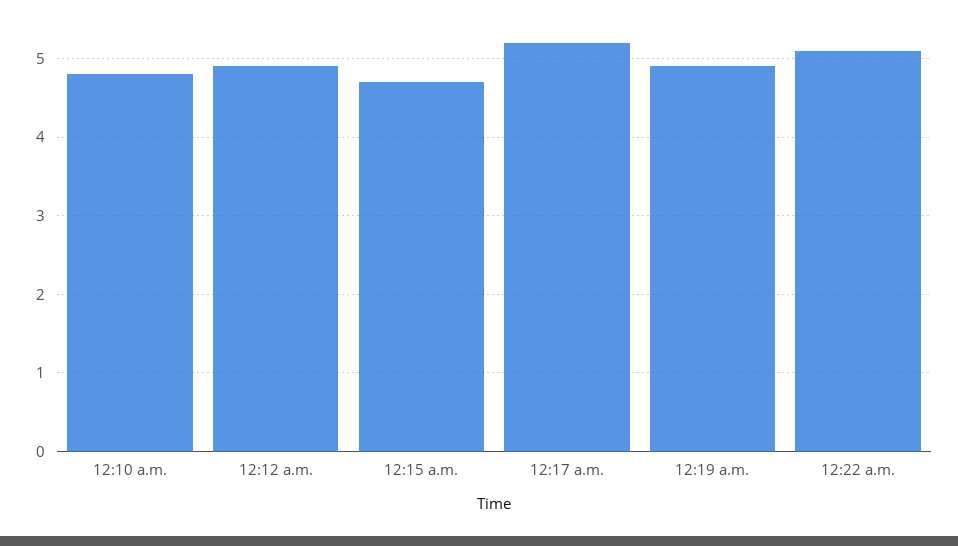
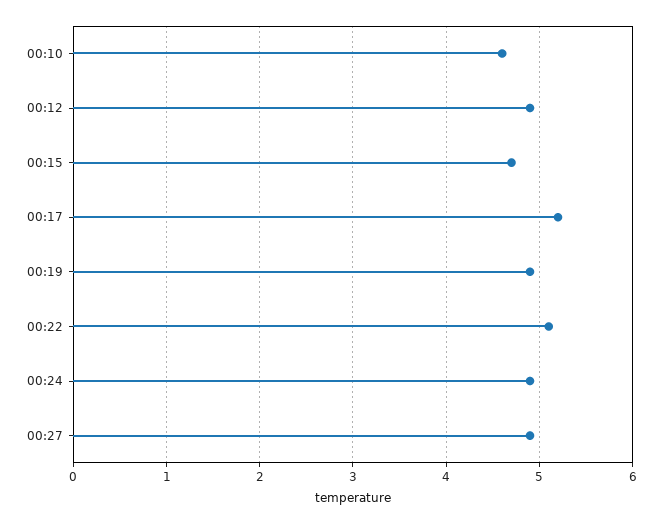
12:10 a.m.: 4.8 -> 4.6
00:24: none -> 4.9
00:27: none -> 4.9

